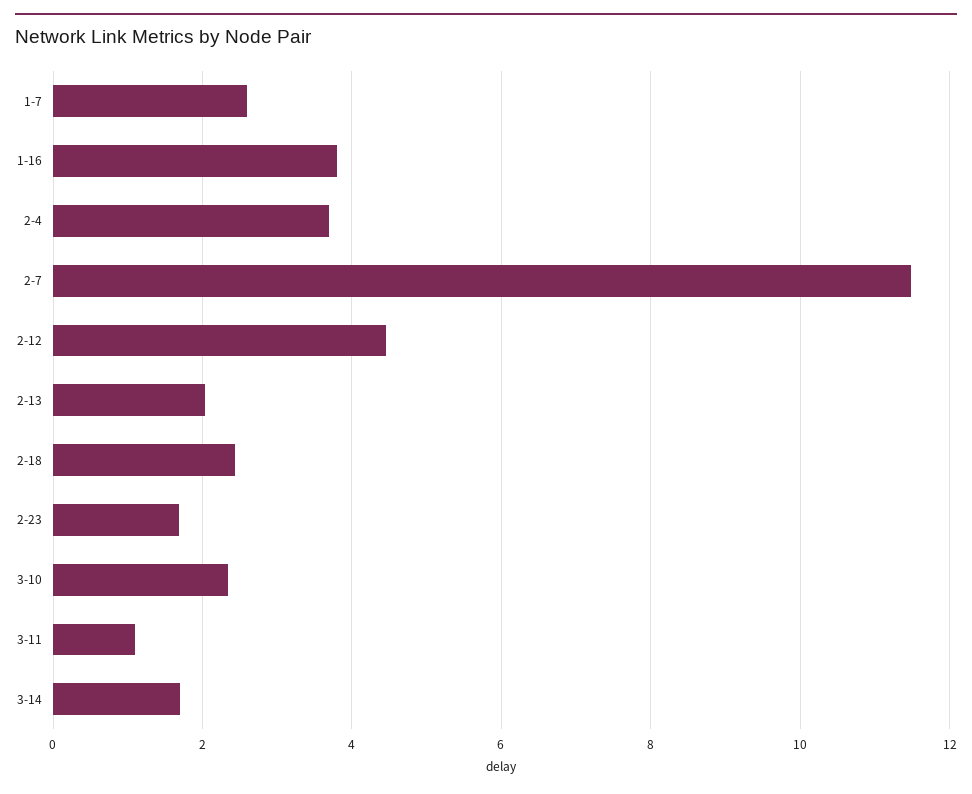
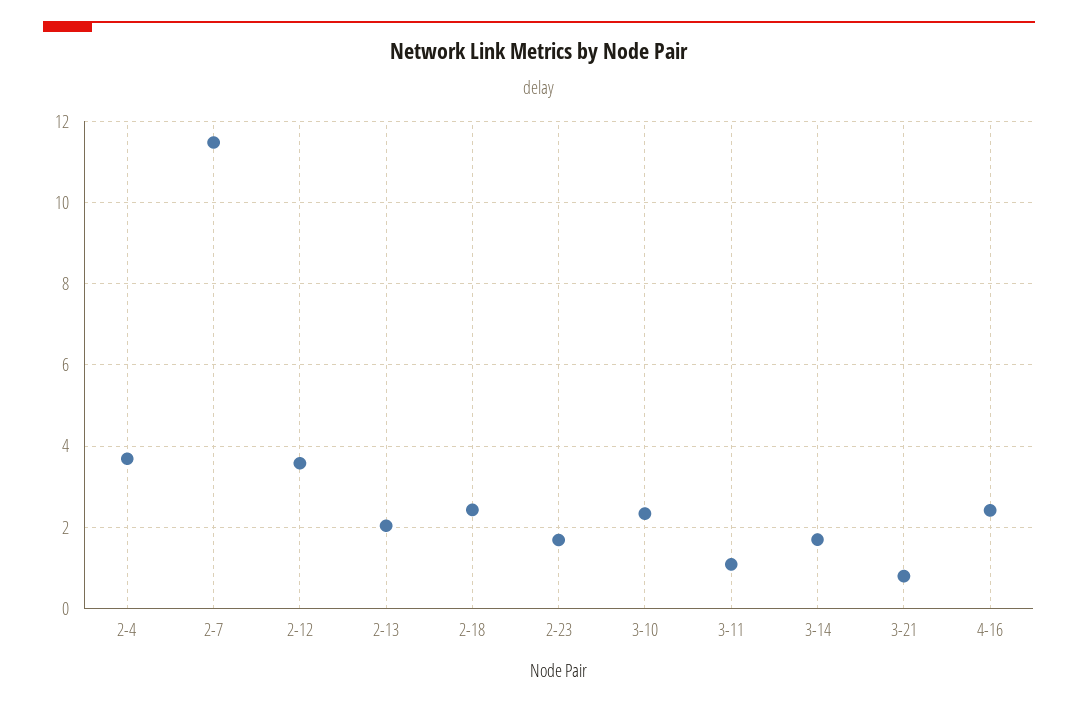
1-7: 2.6 -> none
1-16: 3.8 -> none
2-12: 4.4 -> 3.6
3-21: none -> 0.8
4-16: none -> 2.4

